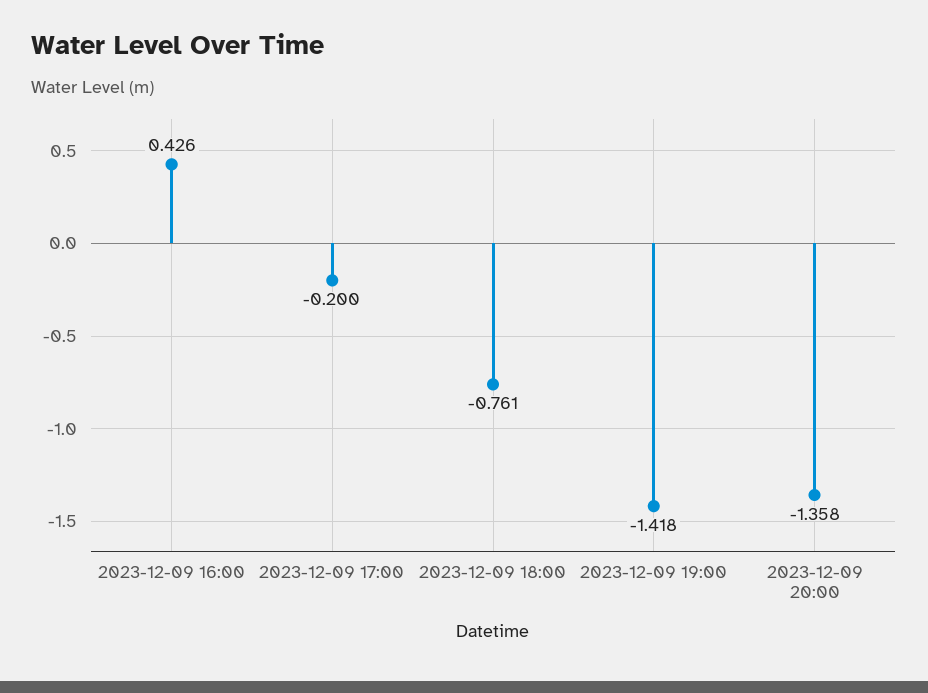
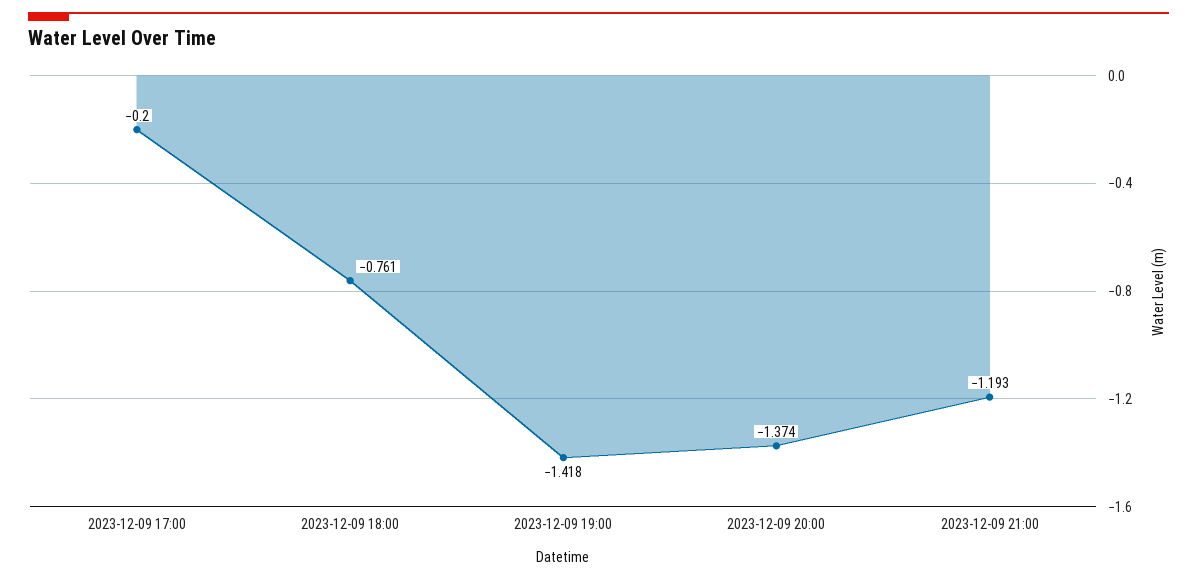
2023-12-09 16:00: 0.426 -> none
2023-12-09 20:00: -1.358 -> -1.374
2023-12-09 21:00: none -> -1.193

